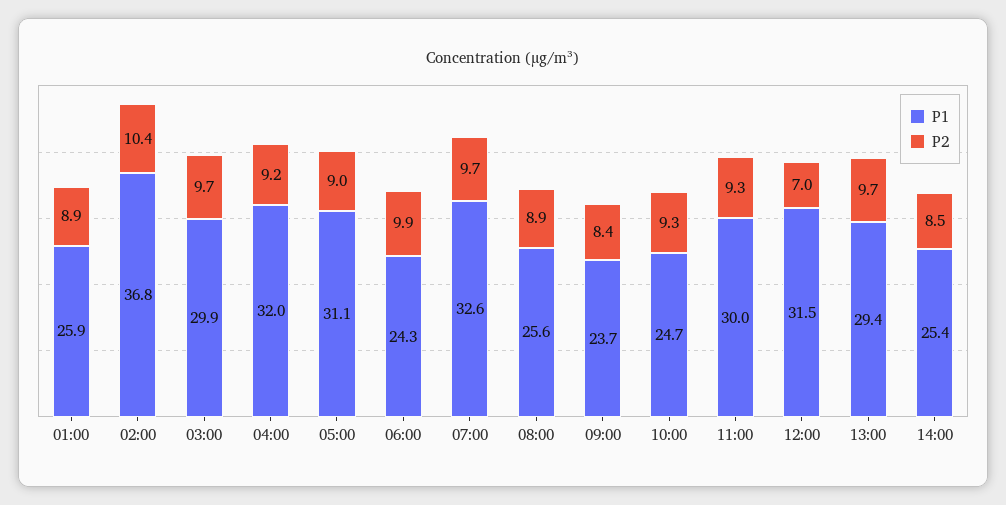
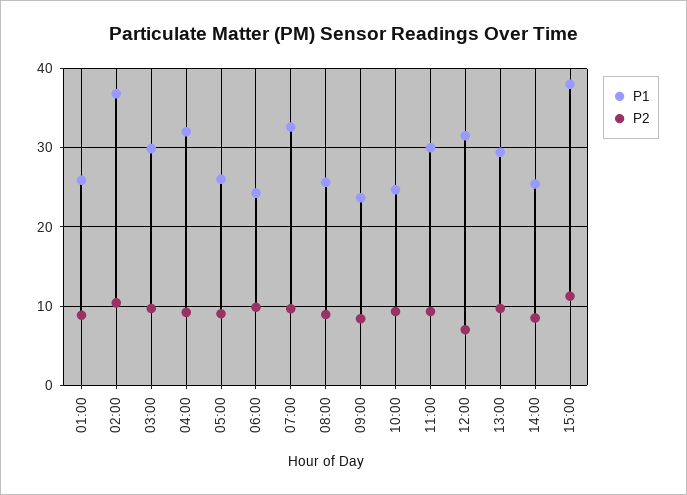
P1, 05:00: 31.1 -> 26
P1, 15:00: none -> 38
P2, 15:00: none -> 11

